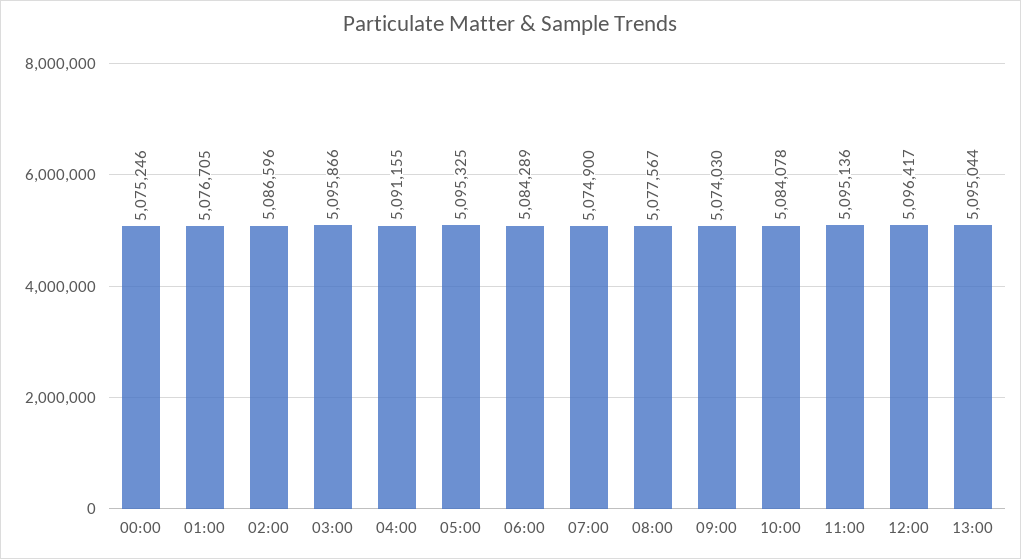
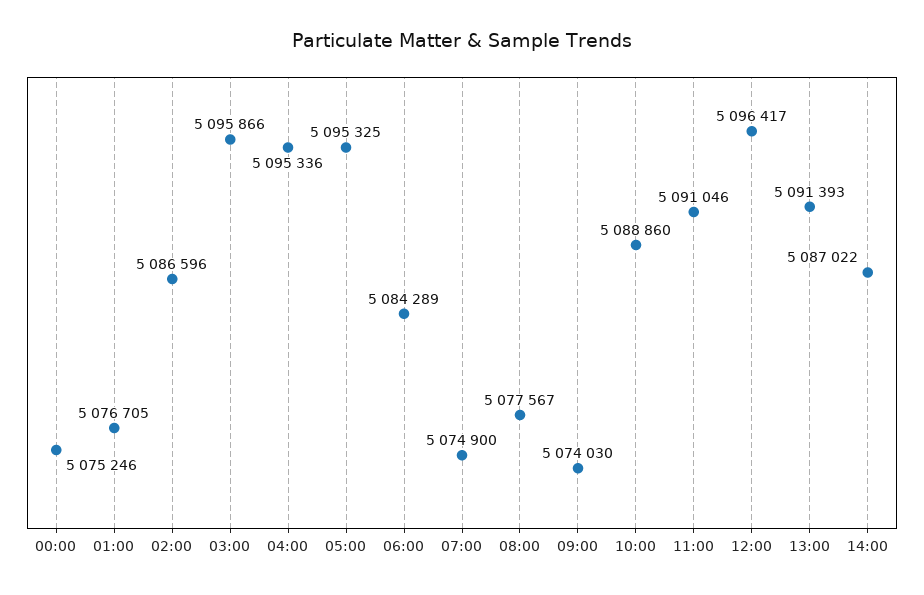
04:00: 5091155 -> 5095336
10:00: 5084078 -> 5088860
11:00: 5095136 -> 5091046
13:00: 5095044 -> 5091393
14:00: none -> 5087022

